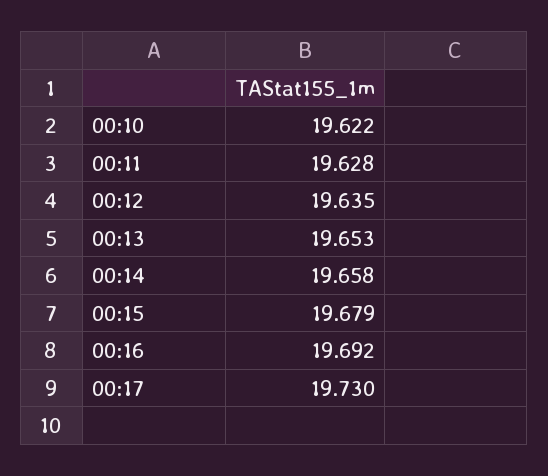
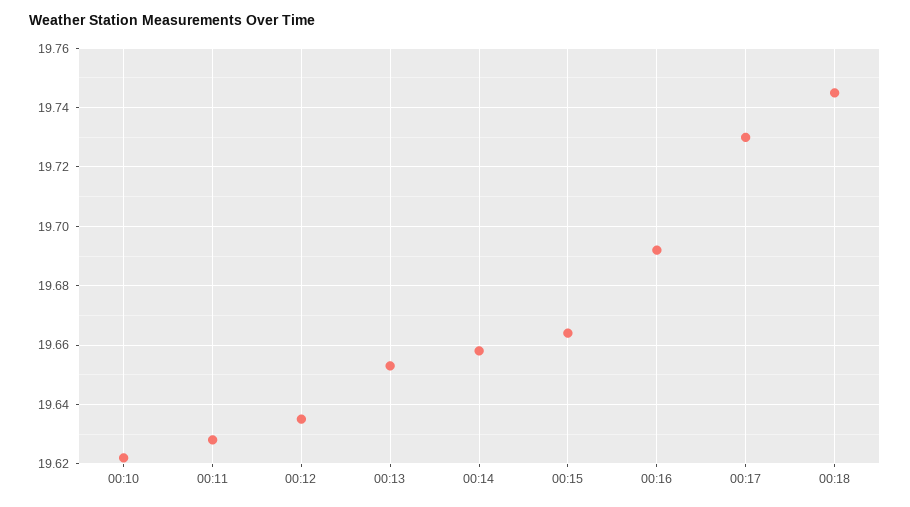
00:15: 19.679 -> 19.665
00:18: none -> 19.745

